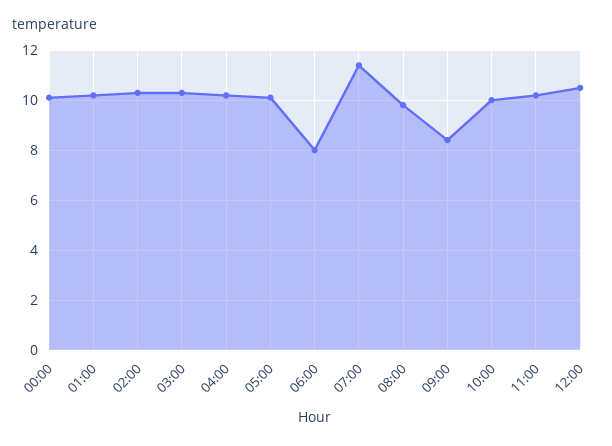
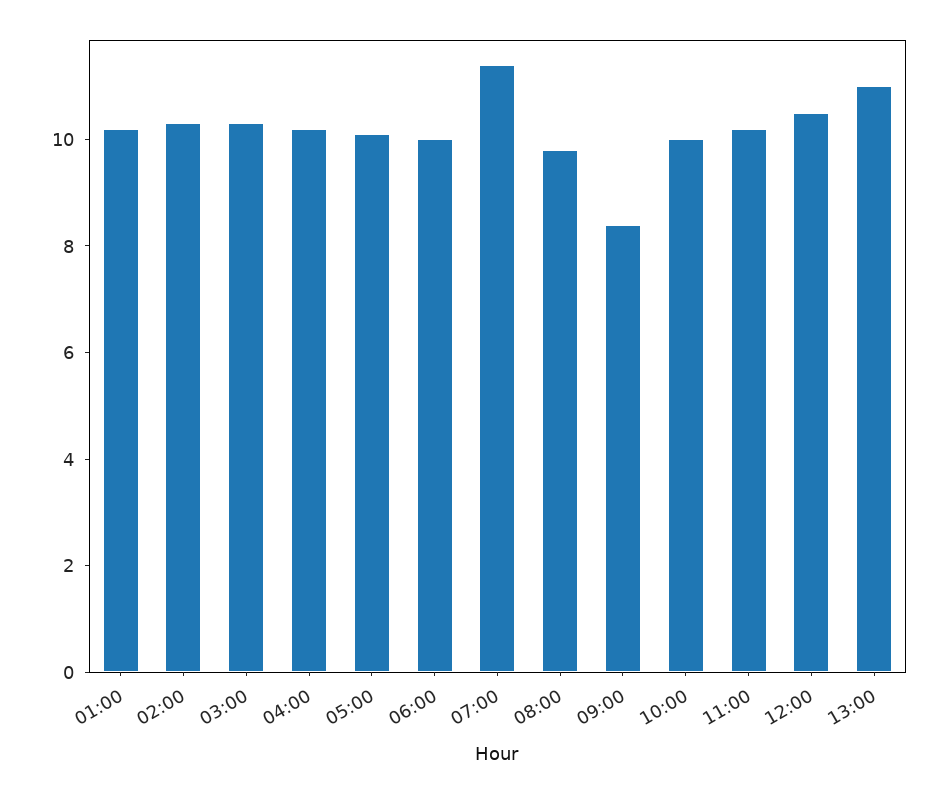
00:00: 10 -> none
06:00: 8 -> 10
13:00: none -> 11

